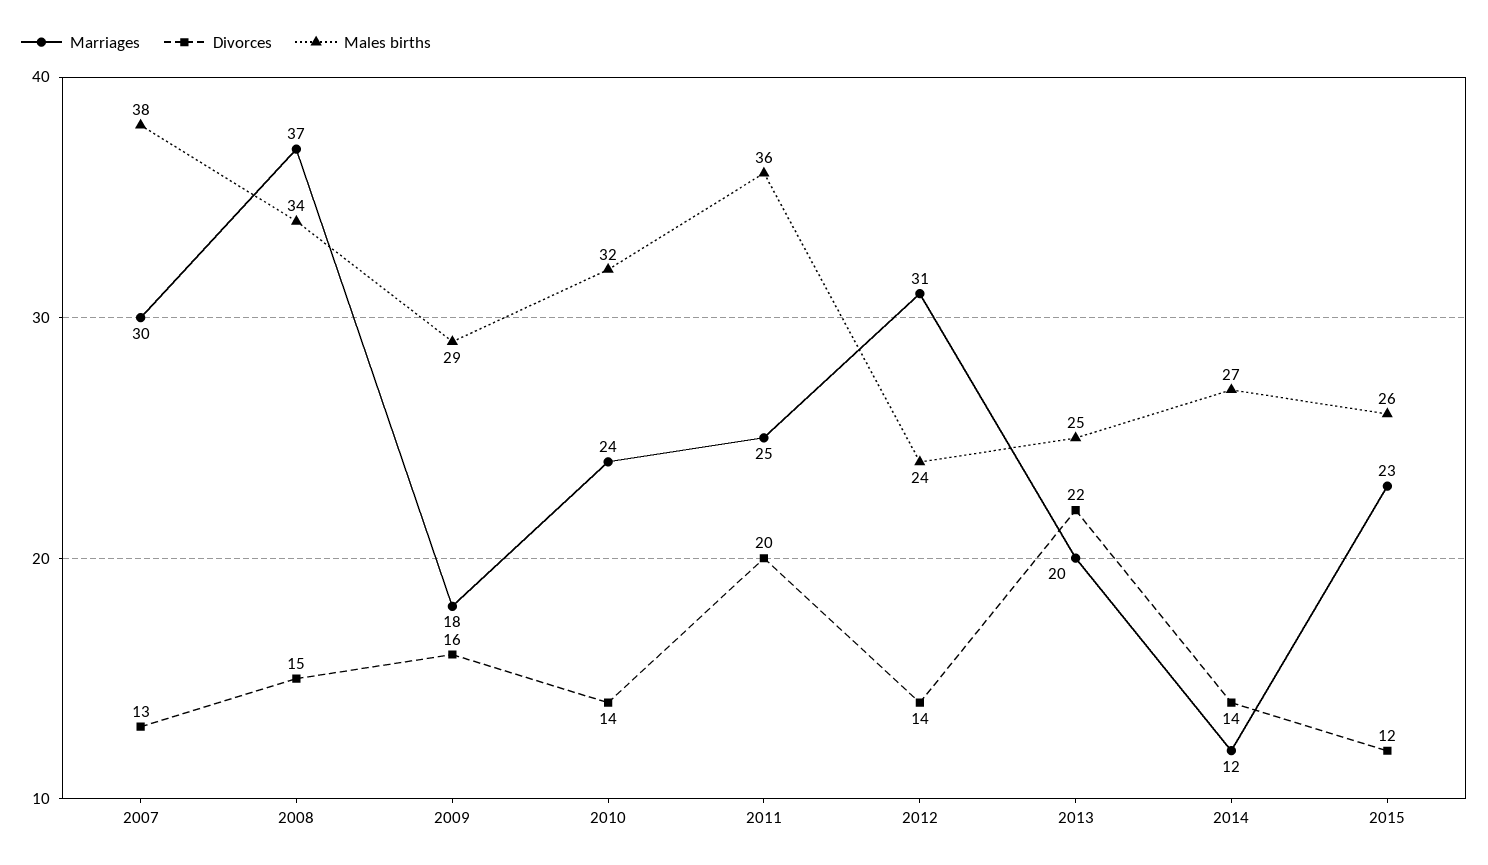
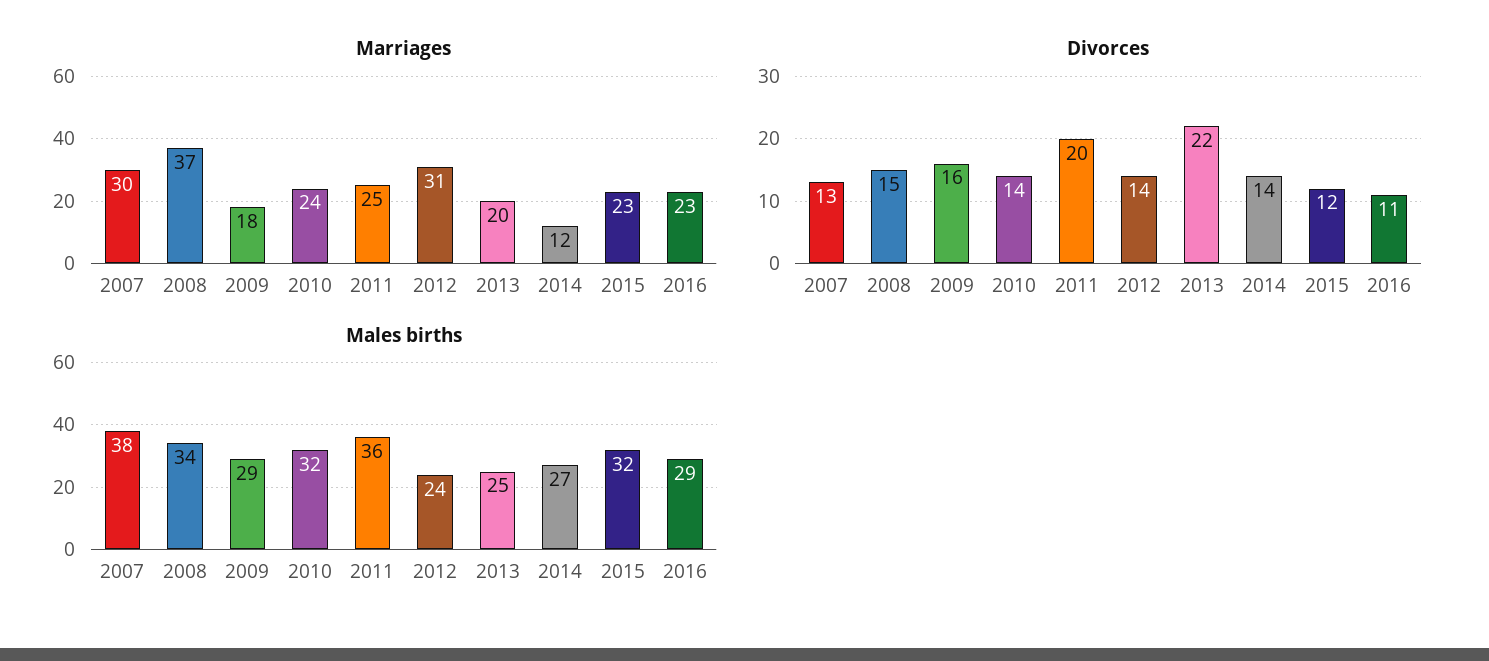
Males births, 2015: 26 -> 32
Marriages, 2016: none -> 23
Divorces, 2016: none -> 11
Males births, 2016: none -> 29

